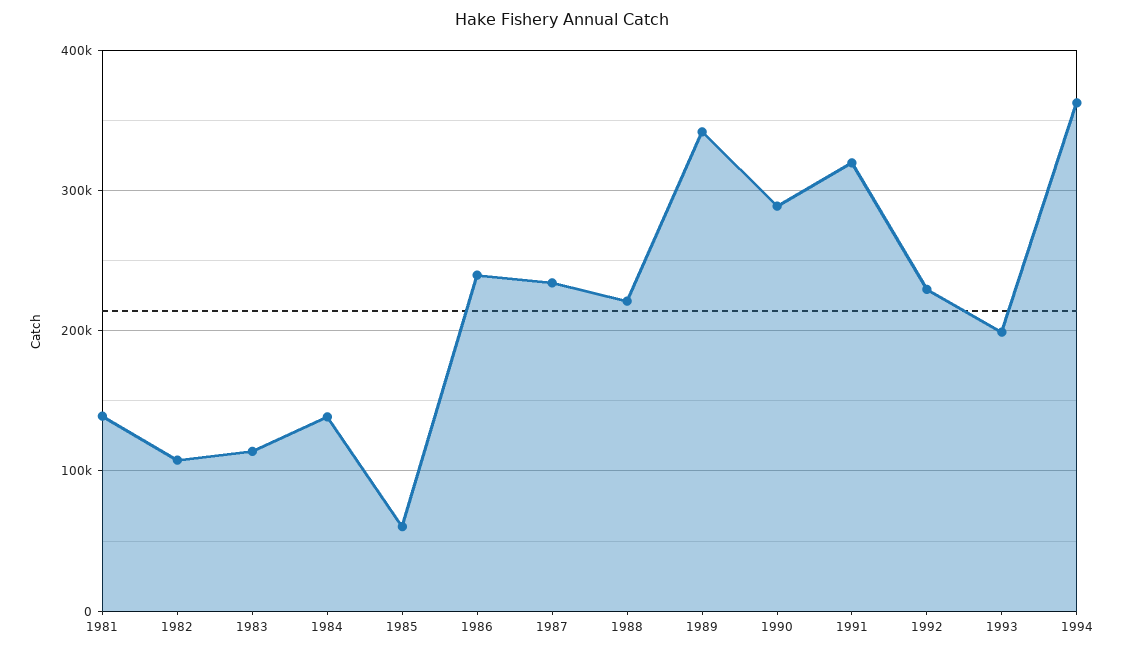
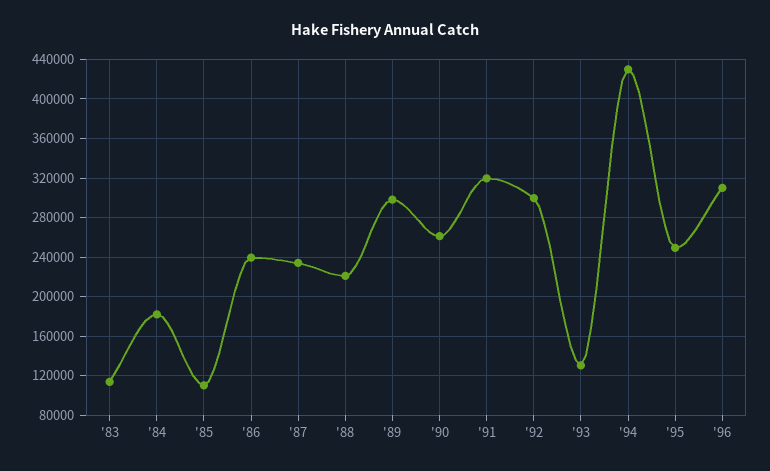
1981: 140000 -> none
1982: 110000 -> none
1984: 140000 -> 180000
1985: 60000 -> 110000
1989: 340000 -> 300000
1990: 290000 -> 260000
1992: 230000 -> 300000
1993: 200000 -> 130000
1994: 360000 -> 430000
'95: none -> 250000
'96: none -> 310000

